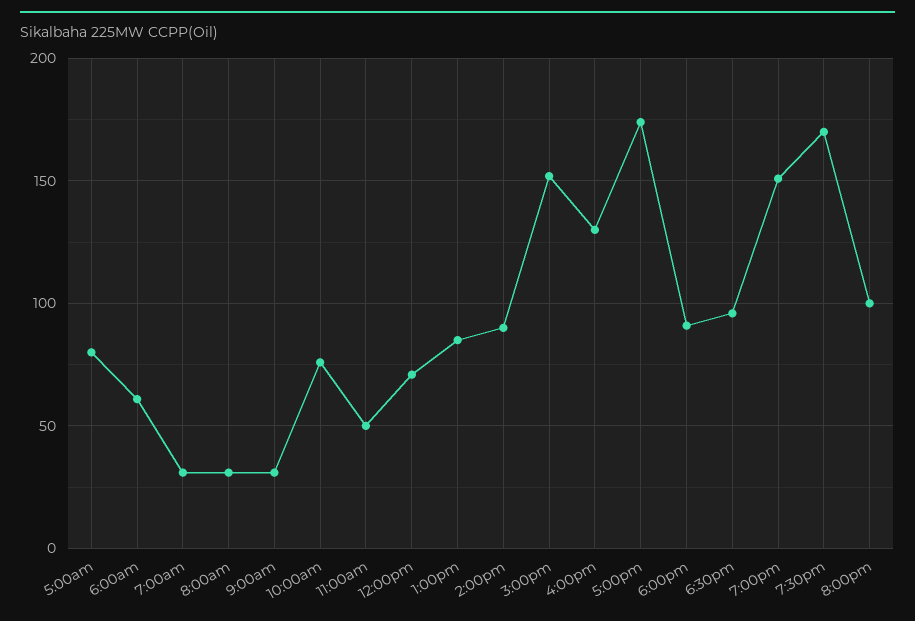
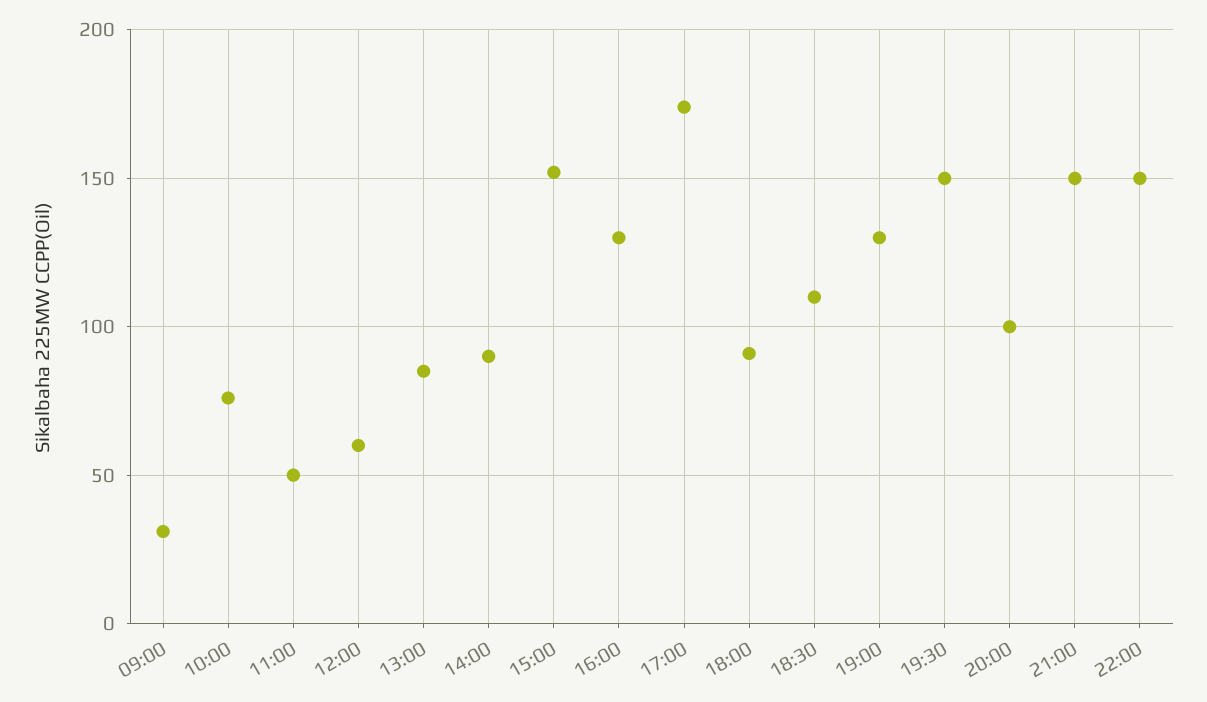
5:00am: 80 -> none
6:00am: 60 -> none
7:00am: 30 -> none
8:00am: 30 -> none
12:00pm: 70 -> 60
6:30pm: 95 -> 110
7:00pm: 150 -> 130
7:30pm: 170 -> 150
21:00: none -> 150
22:00: none -> 150

